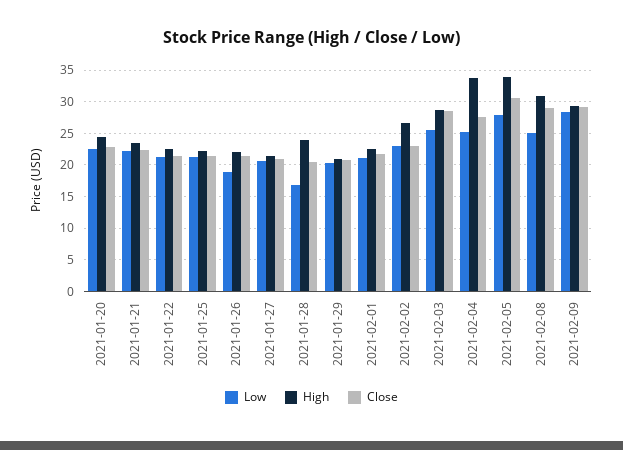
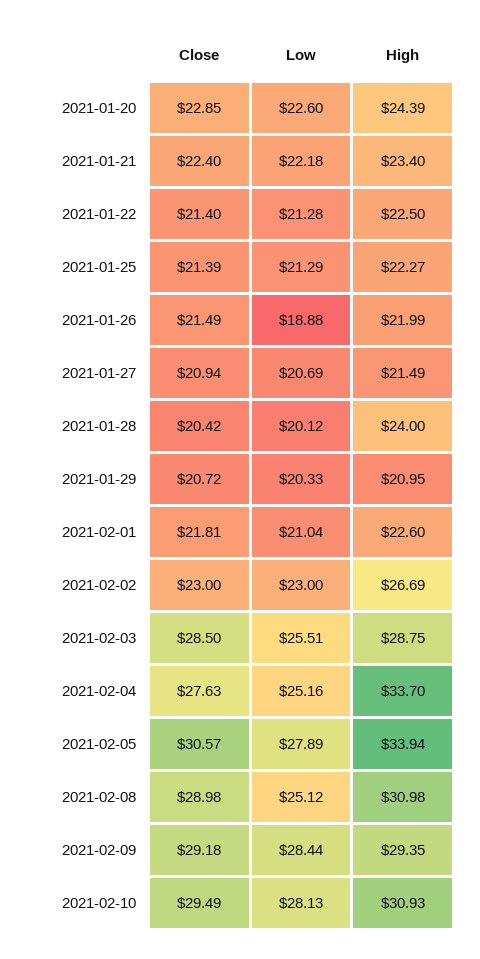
Low, 2021-01-28: 17 -> 20.12
Close, 2021-02-10: none -> 29.49
Low, 2021-02-10: none -> 28.13
High, 2021-02-10: none -> 30.93

